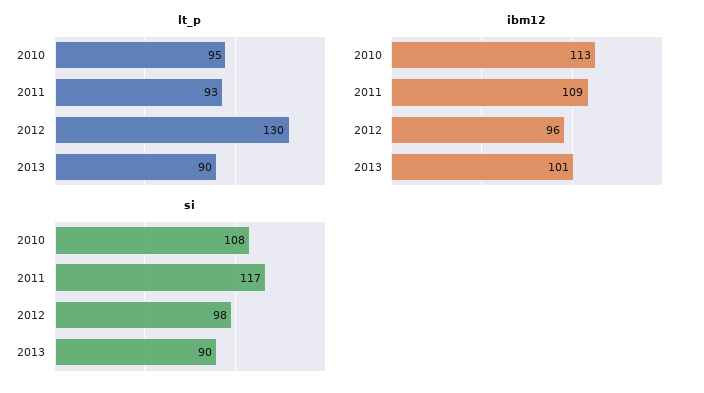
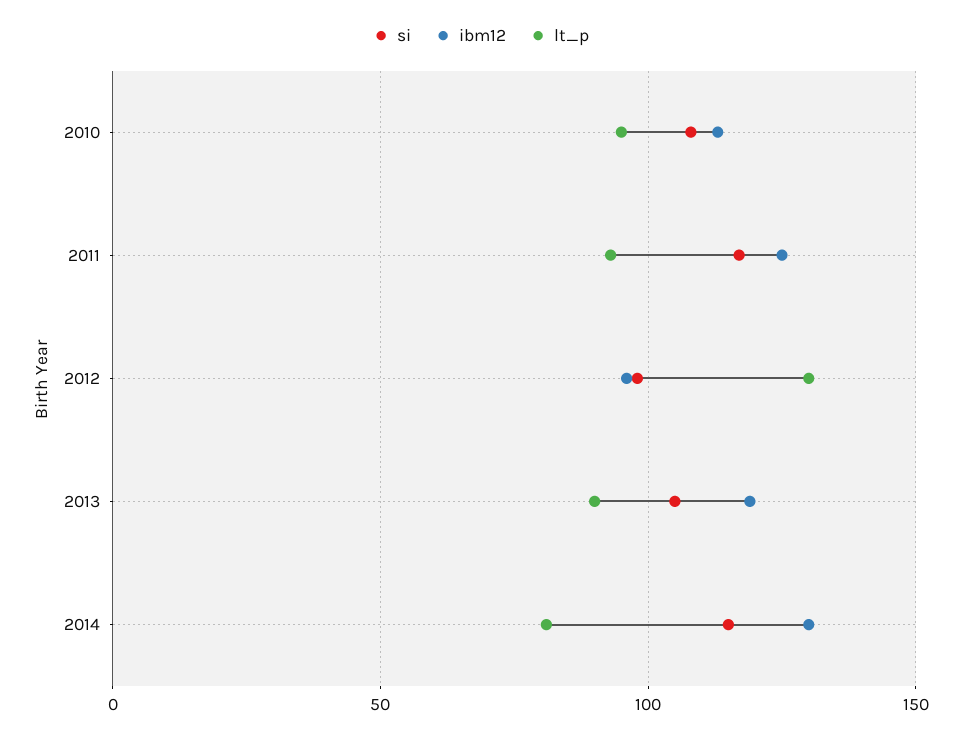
ibm12, 2011: 109 -> 125
ibm12, 2013: 101 -> 120
si, 2013: 90 -> 105
si, 2014: none -> 115
ibm12, 2014: none -> 130
lt_p, 2014: none -> 80

